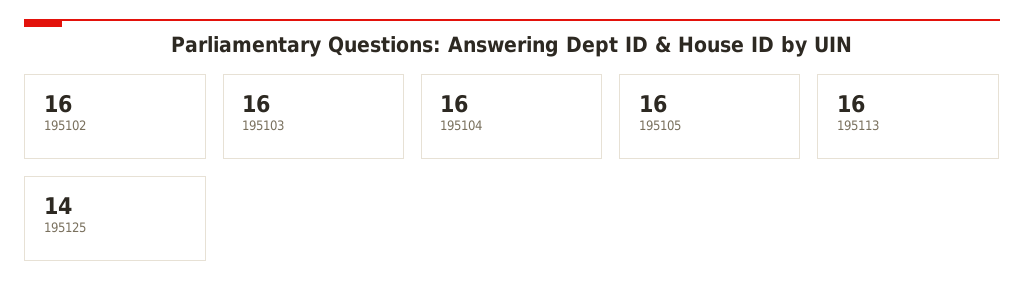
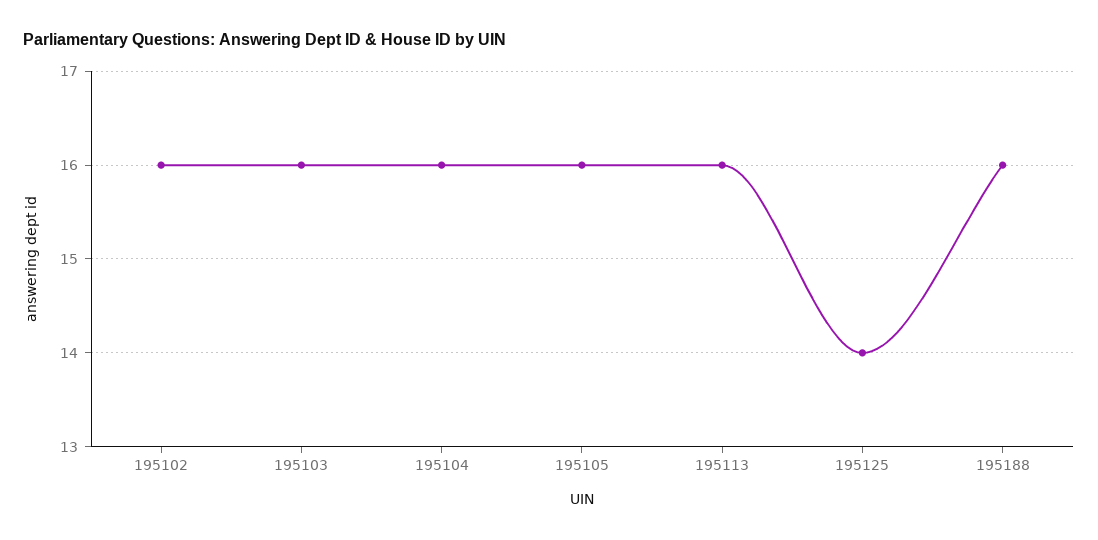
195188: none -> 16

